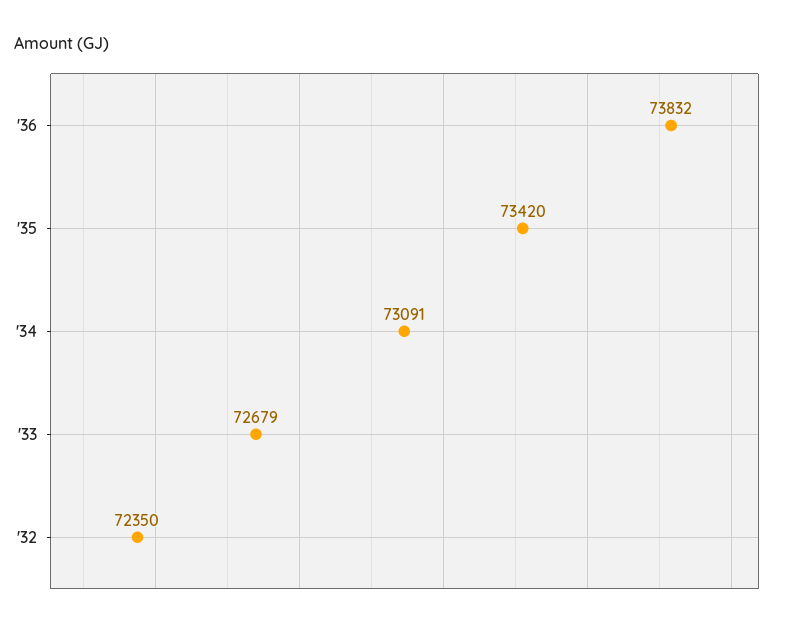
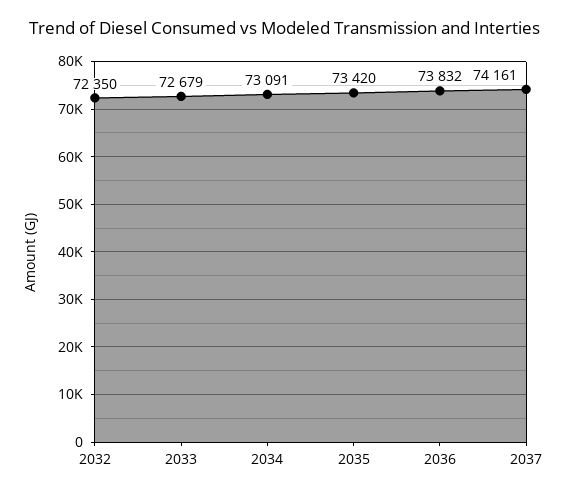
2037: none -> 74161

